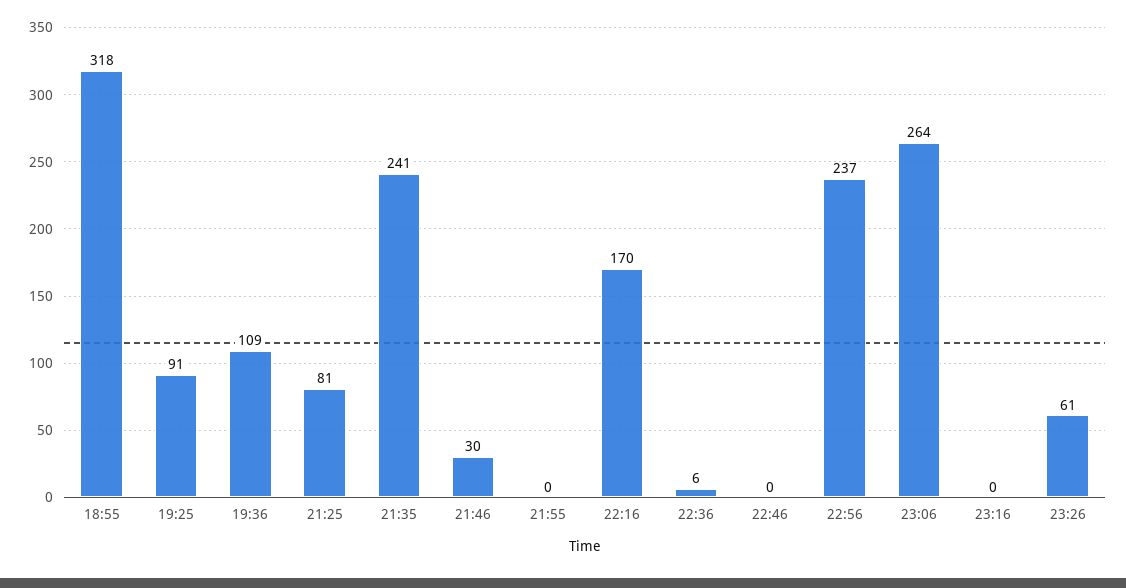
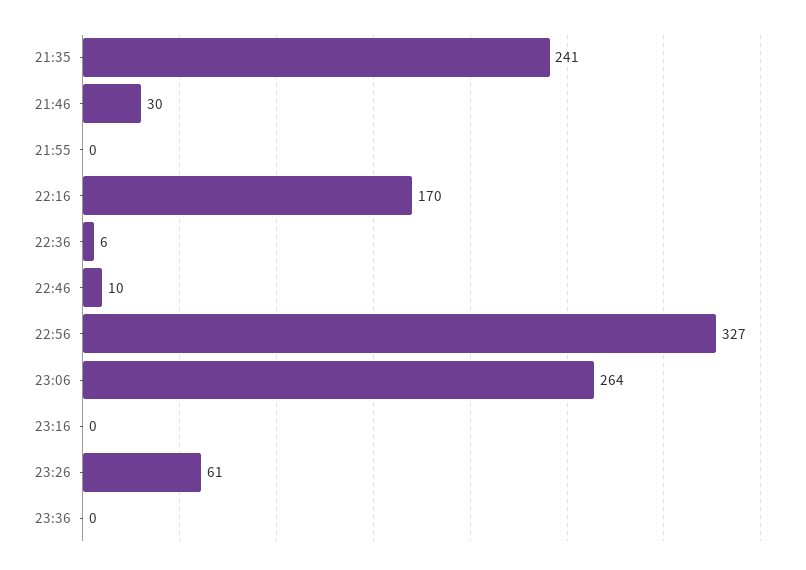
18:55: 318 -> none
19:25: 91 -> none
19:36: 109 -> none
21:25: 81 -> none
22:46: 0 -> 10
22:56: 237 -> 327
23:36: none -> 0

